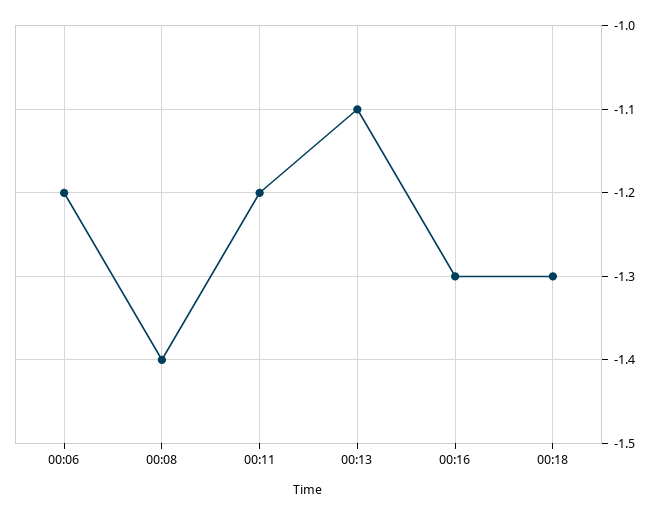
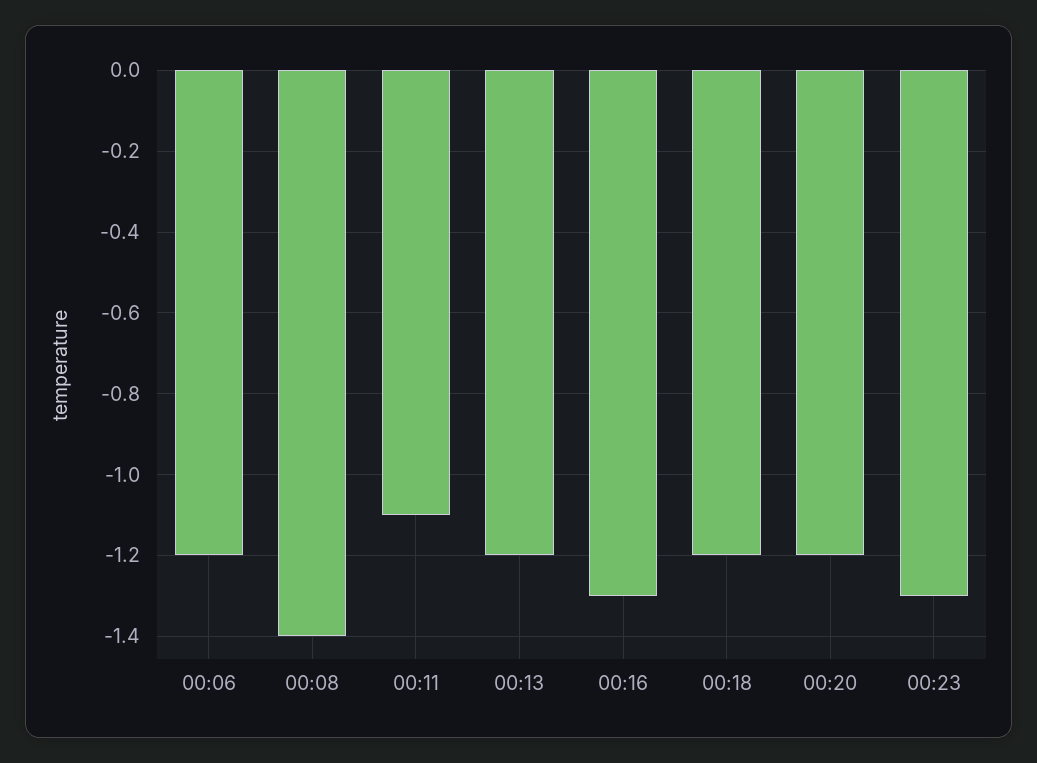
00:11: -1.2 -> -1.1
00:13: -1.1 -> -1.2
00:18: -1.3 -> -1.2
00:20: none -> -1.2
00:23: none -> -1.3

